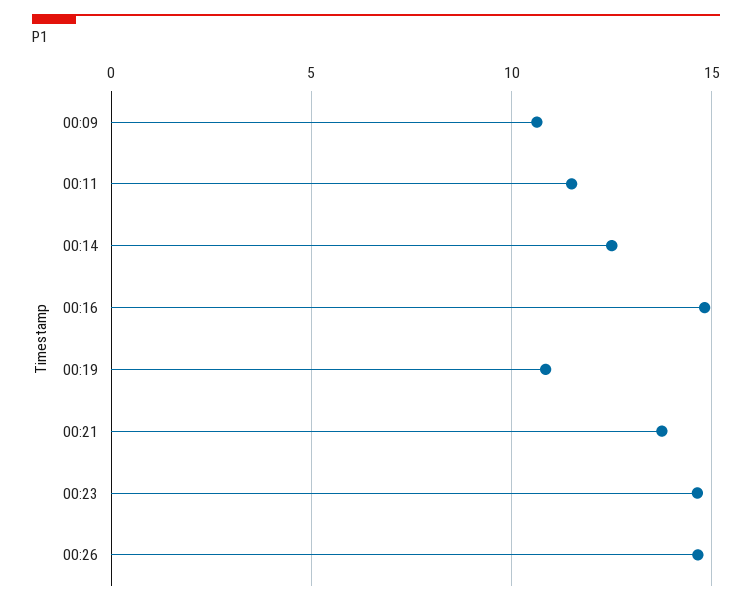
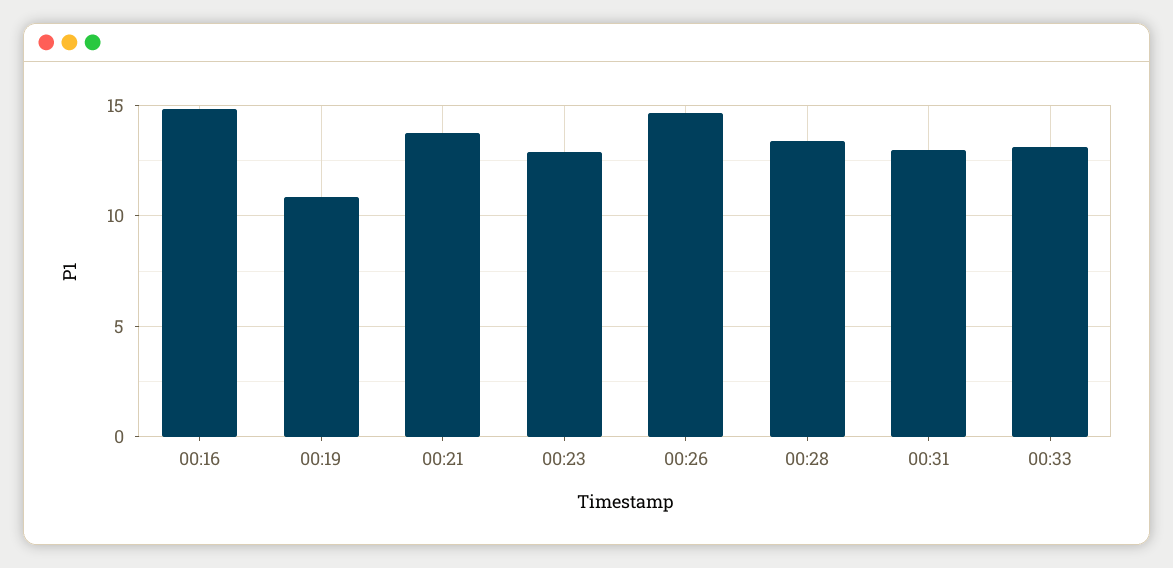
00:09: 10.5 -> none
00:11: 11.5 -> none
00:14: 12.5 -> none
00:23: 14.5 -> 13
00:28: none -> 13.5
00:31: none -> 13
00:33: none -> 13

